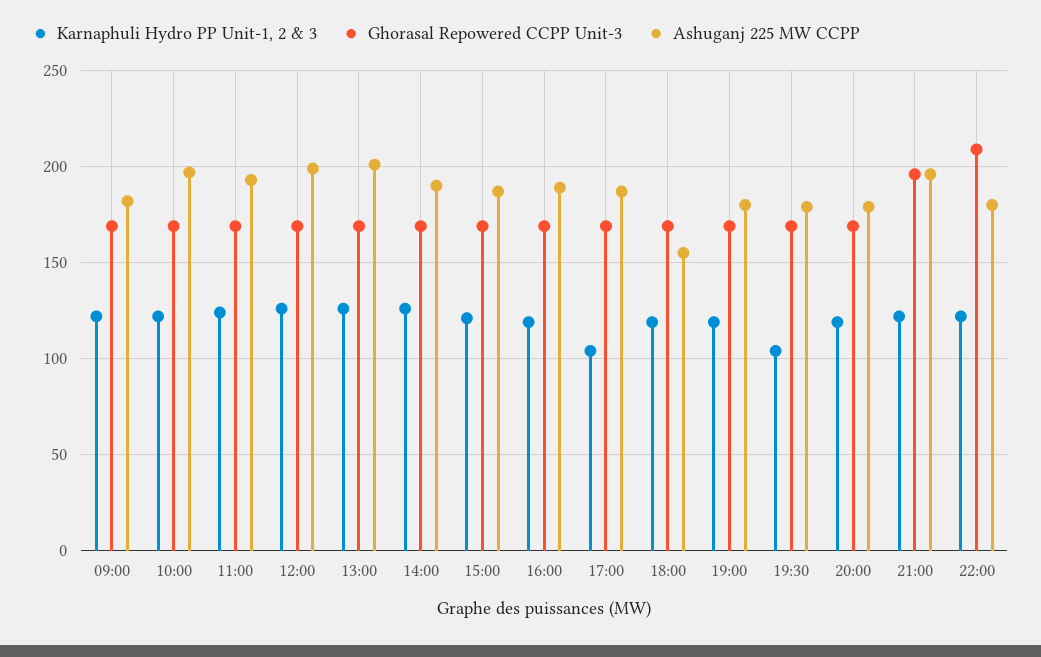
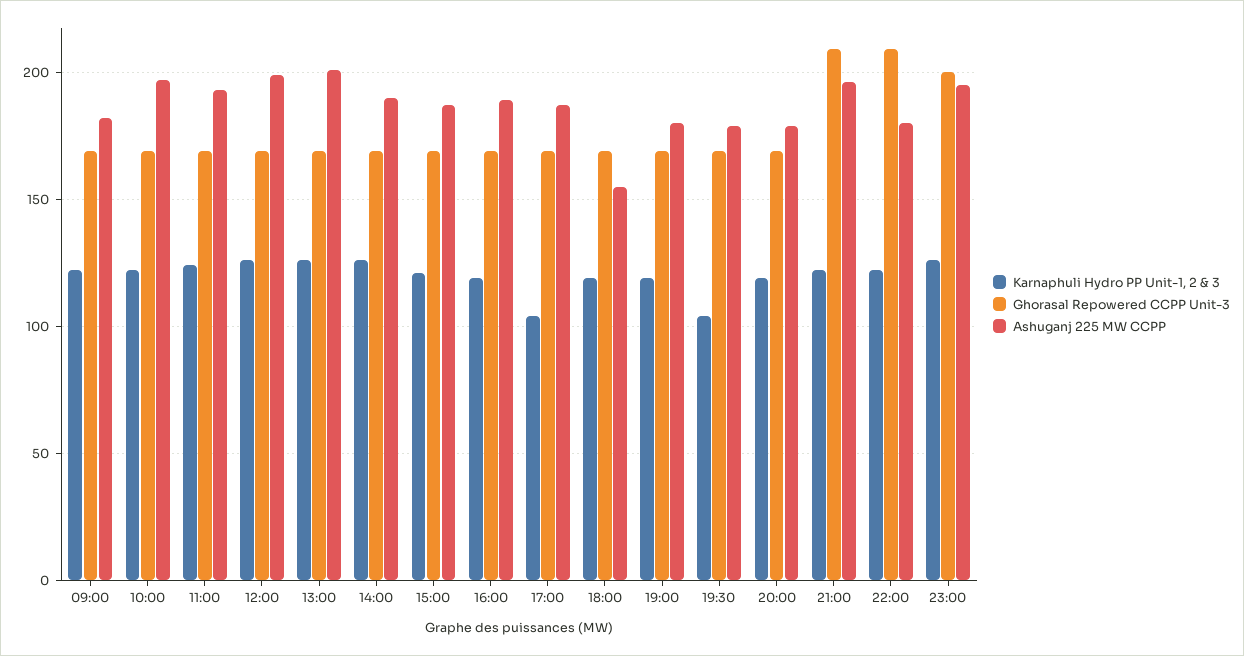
Ghorasal Repowered CCPP Unit-3, 21:00: 195 -> 210
Karnaphuli Hydro PP Unit-1, 2 & 3, 23:00: none -> 125
Ghorasal Repowered CCPP Unit-3, 23:00: none -> 200
Ashuganj 225 MW CCPP, 23:00: none -> 195

